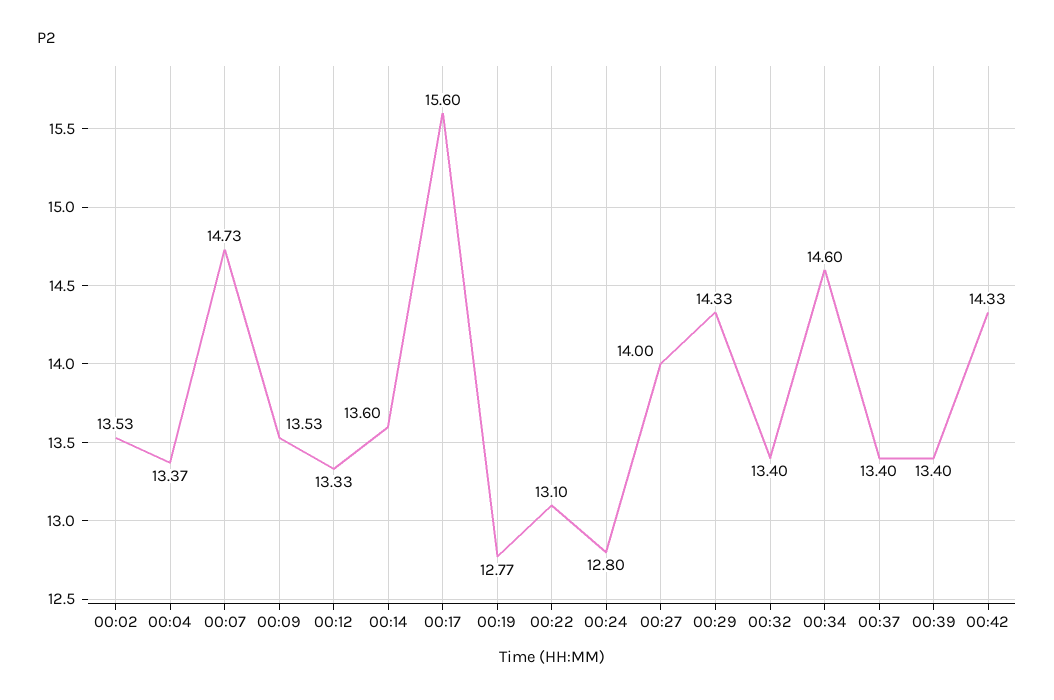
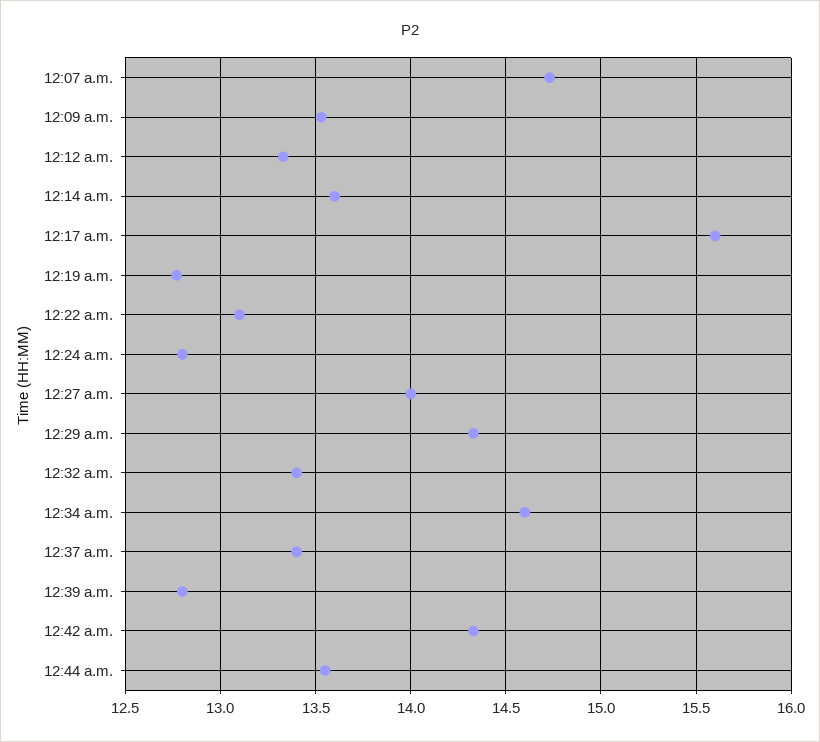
00:02: 13.53 -> none
00:04: 13.37 -> none
00:39: 13.4 -> 12.8
12:44 a.m.: none -> 13.55

